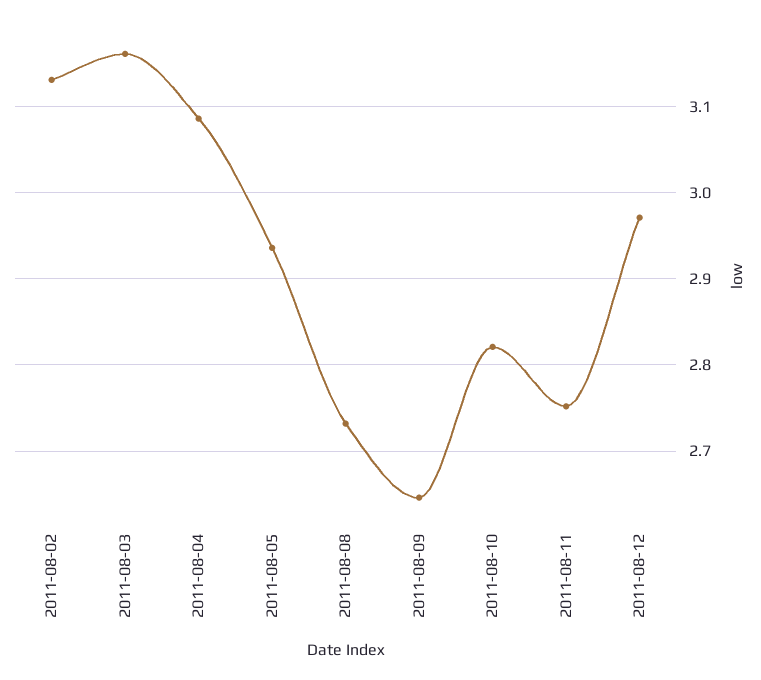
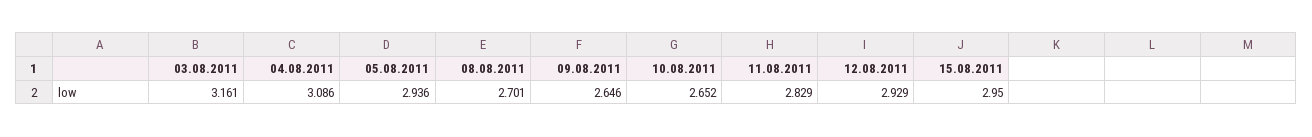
2011-08-02: 3.13 -> none
2011-08-08: 2.73 -> 2.701
2011-08-10: 2.82 -> 2.652
2011-08-11: 2.75 -> 2.829
2011-08-12: 2.97 -> 2.929
15.08.2011: none -> 2.95

